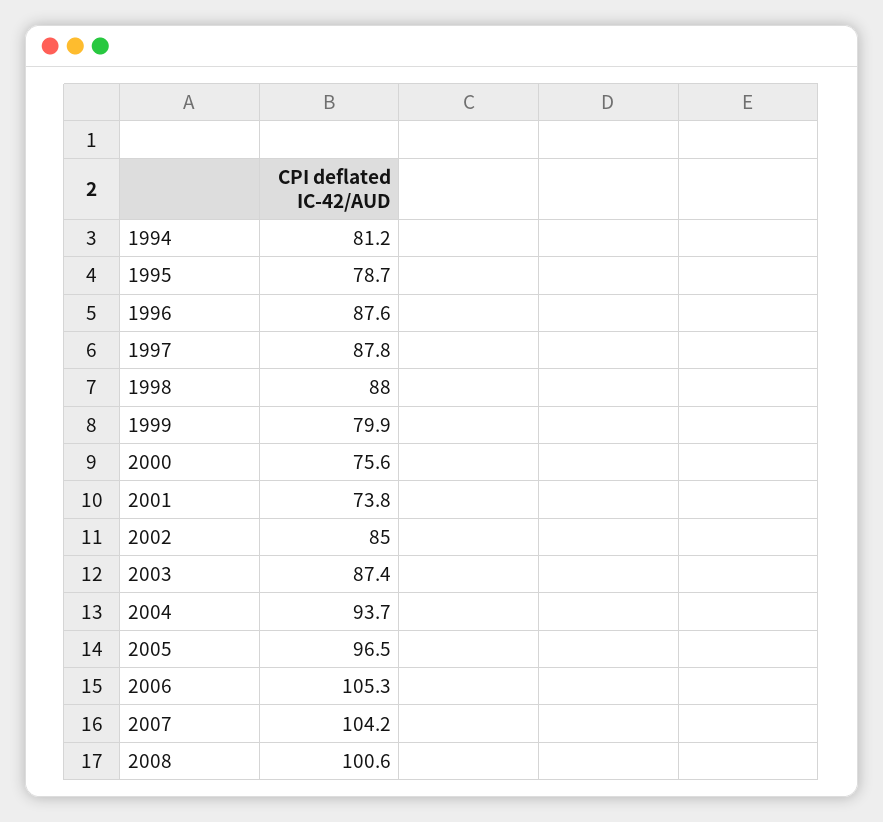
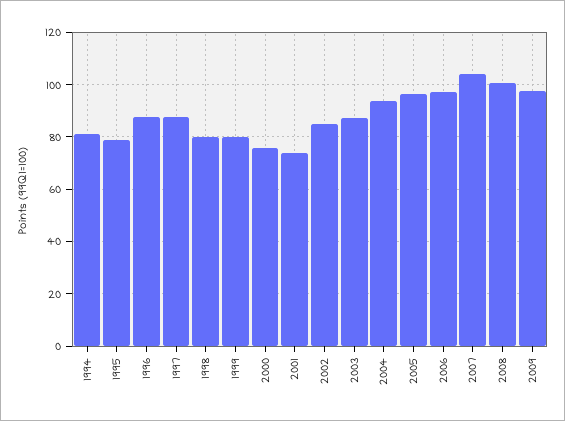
1998: 88 -> 80
2006: 105.3 -> 97.5
2009: none -> 97.5

